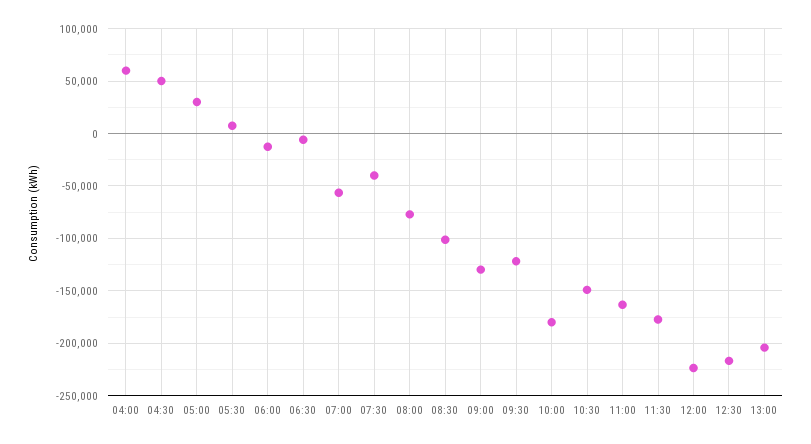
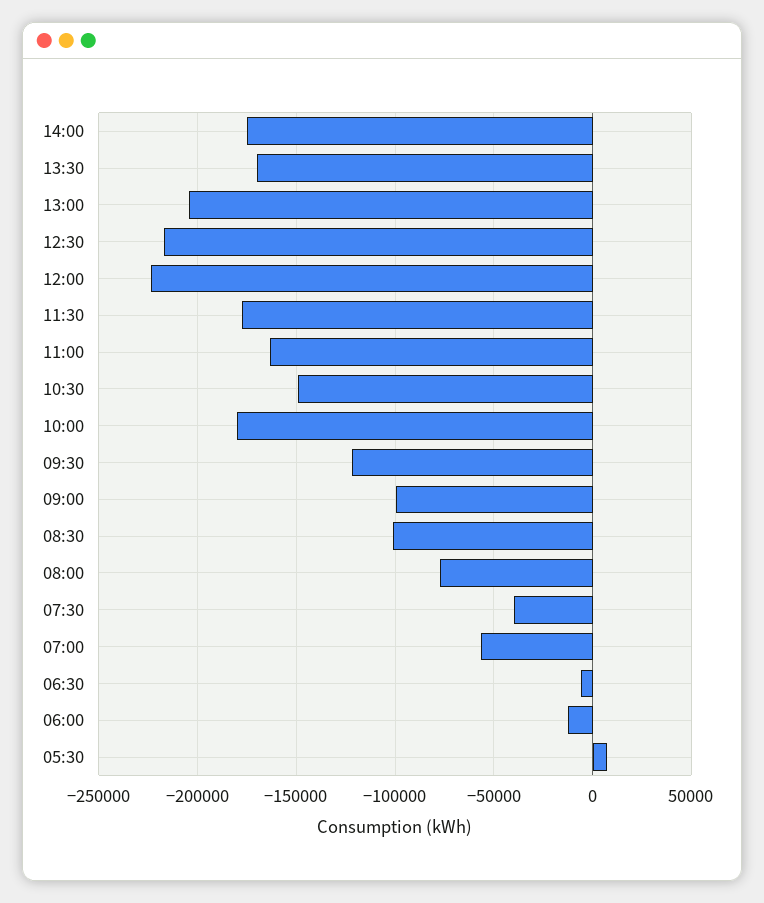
04:00: 60000 -> none
04:30: 50000 -> none
05:00: 30000 -> none
09:00: -130000 -> -100000
14:00: none -> -175000
13:30: none -> -170000

